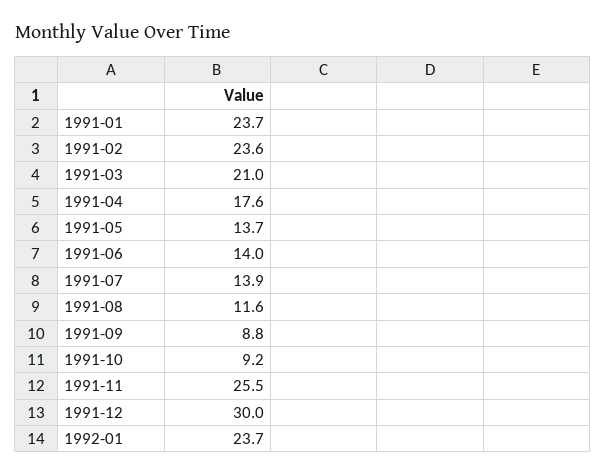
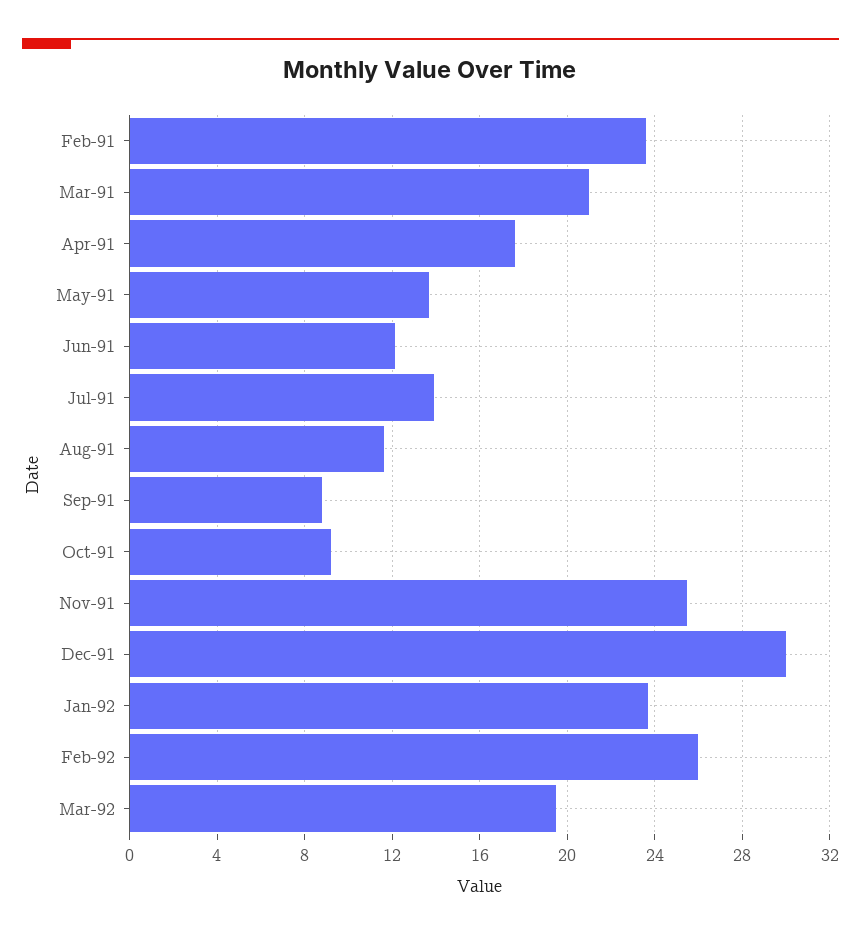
1991-01: 23.7 -> none
1991-06: 14 -> 12
Feb-92: none -> 26
Mar-92: none -> 19.5

